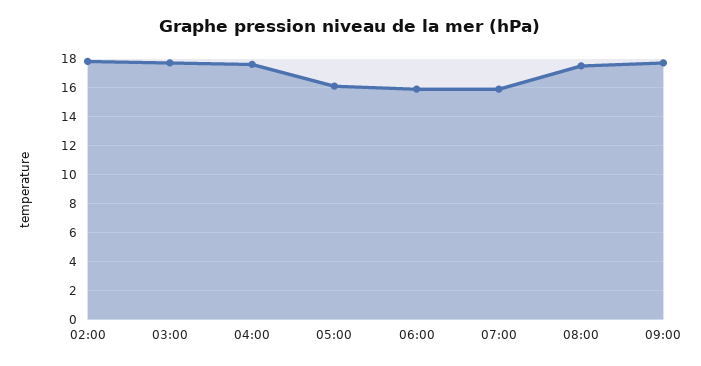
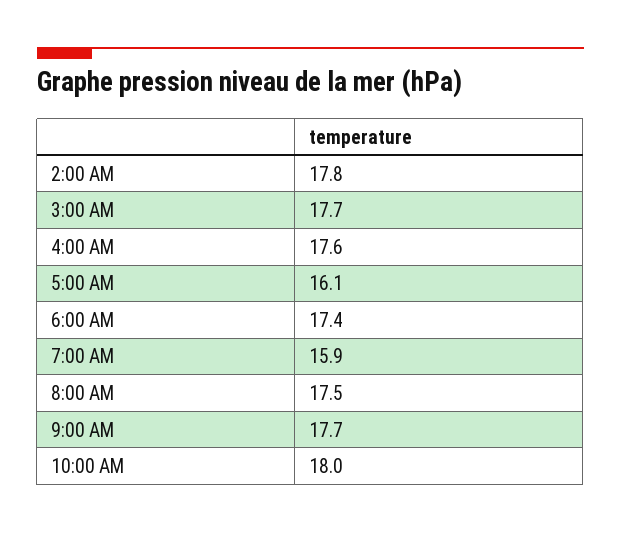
06:00: 16 -> 17.4
10:00 AM: none -> 18

